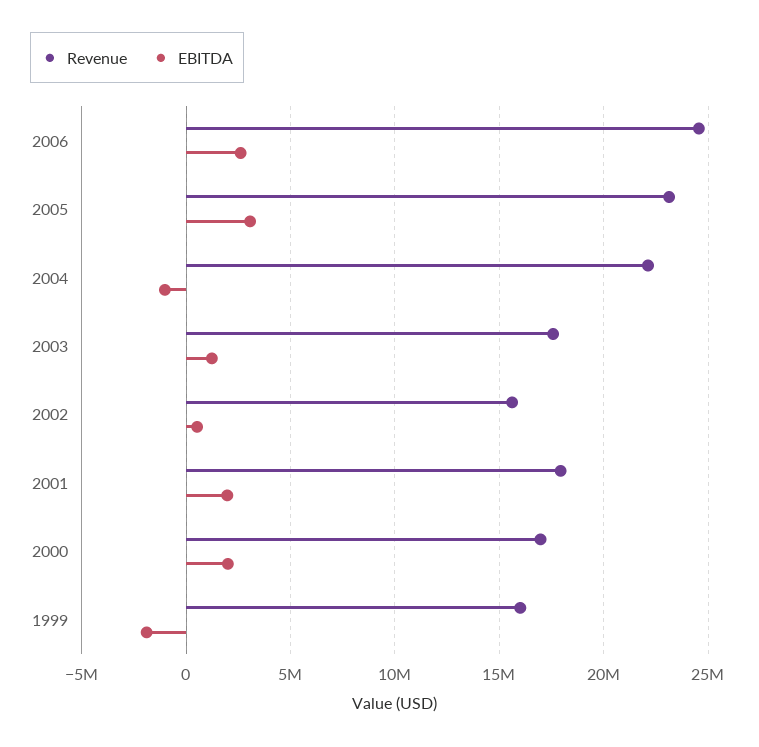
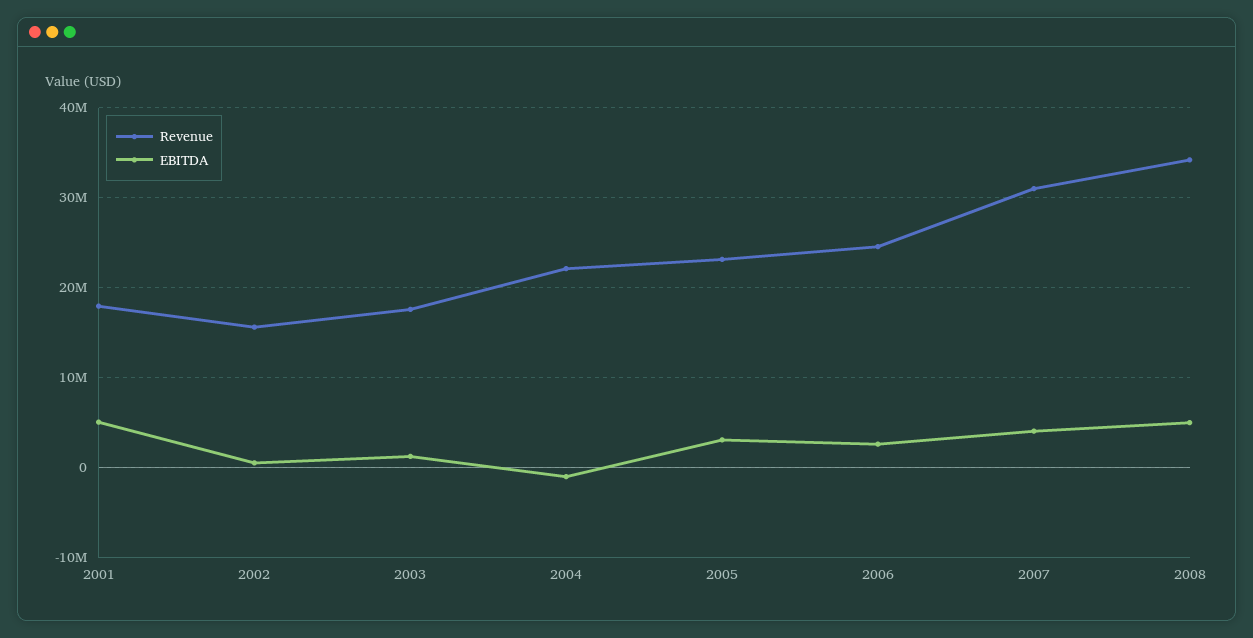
EBITDA, 2001: 2000000 -> 5000000
Revenue, 2000: 17000000 -> none
EBITDA, 2000: 2000000 -> none
Revenue, 1999: 16000000 -> none
EBITDA, 1999: -2000000 -> none
Revenue, 2007: none -> 31000000
EBITDA, 2007: none -> 4000000
Revenue, 2008: none -> 34000000
EBITDA, 2008: none -> 5000000

